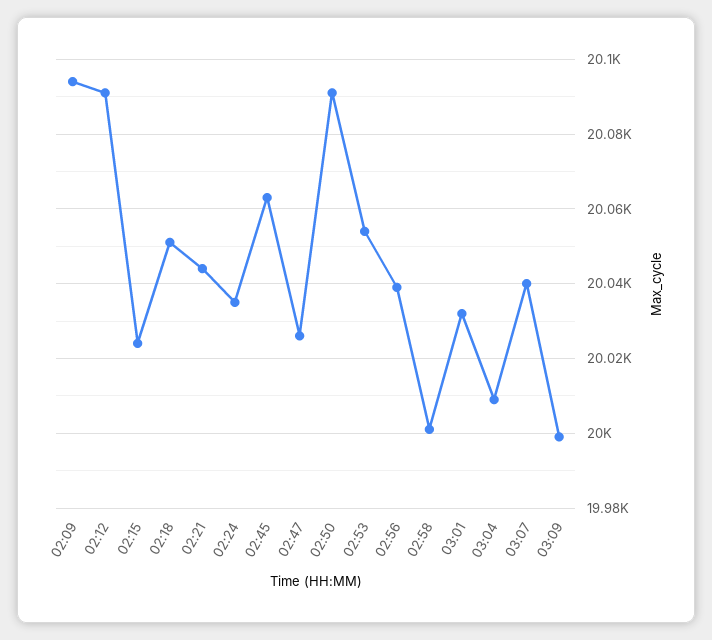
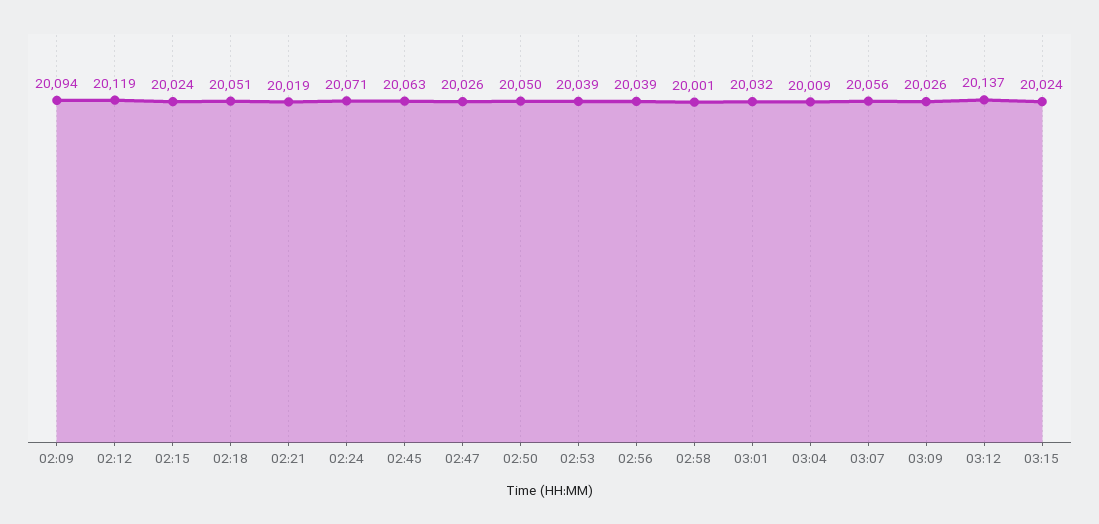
02:12: 20090 -> 20119
02:21: 20045 -> 20019
02:24: 20035 -> 20071
02:50: 20090 -> 20050
02:53: 20055 -> 20039
03:07: 20040 -> 20056
03:09: 20000 -> 20026
03:12: none -> 20137
03:15: none -> 20024

